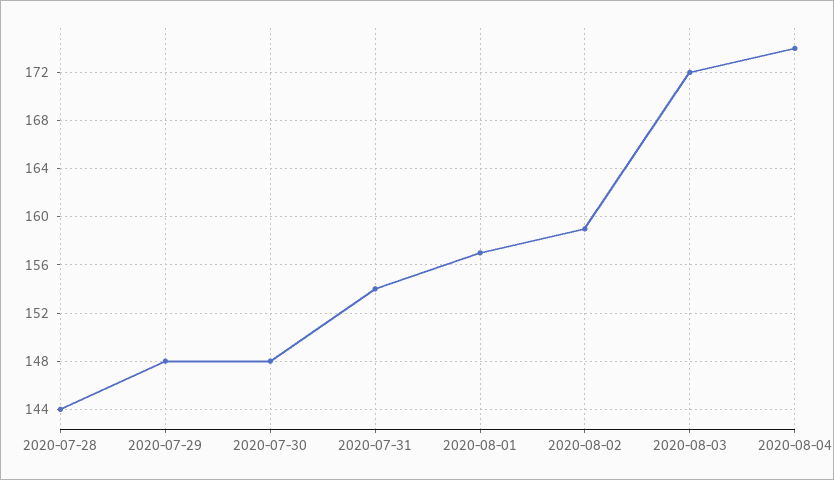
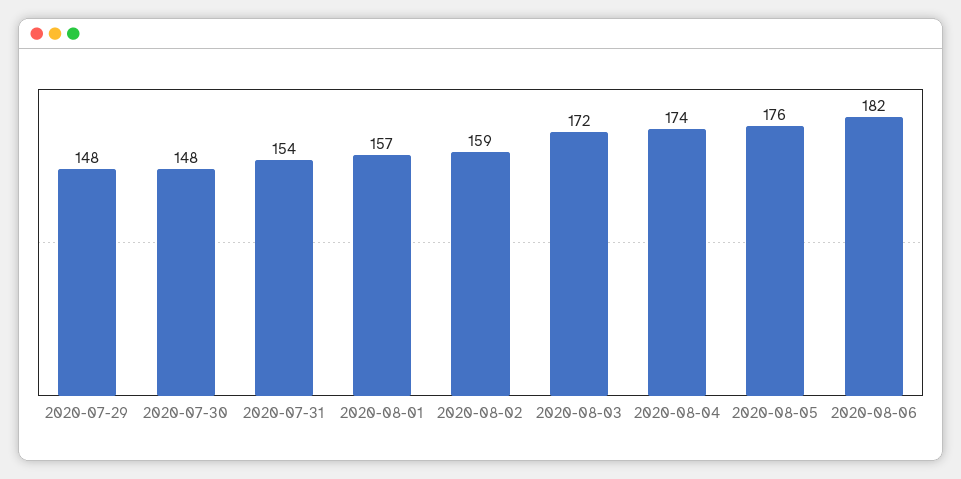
2020-07-28: 144 -> none
2020-08-05: none -> 176
2020-08-06: none -> 182

